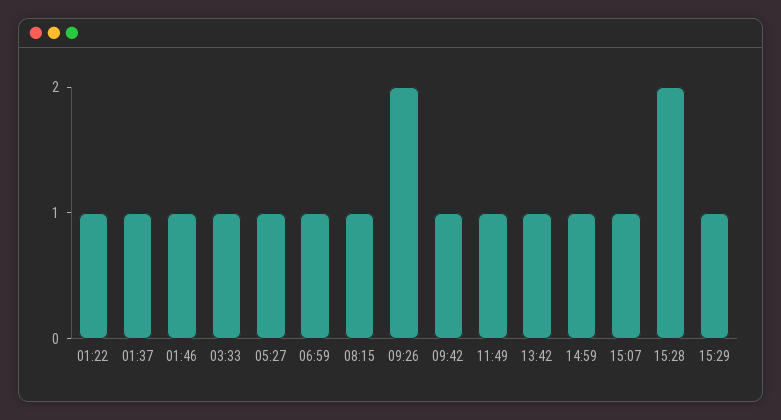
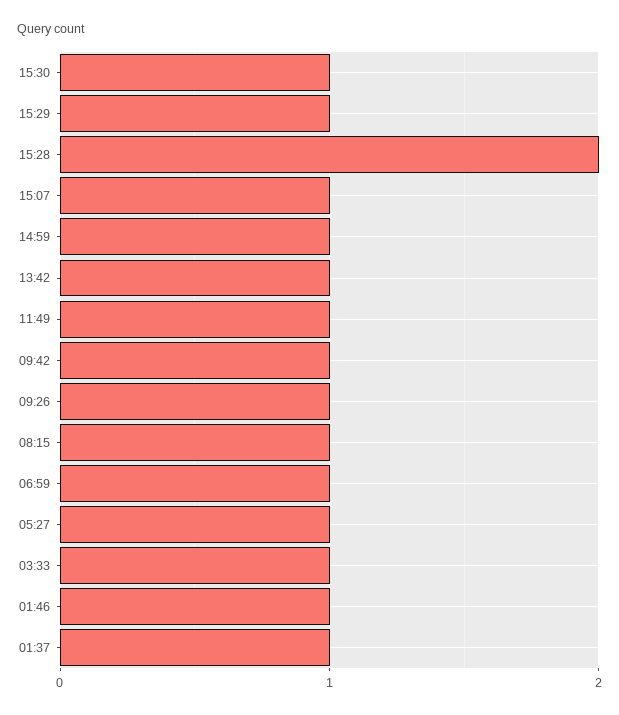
01:22: 1 -> none
09:26: 2 -> 1
15:30: none -> 1

